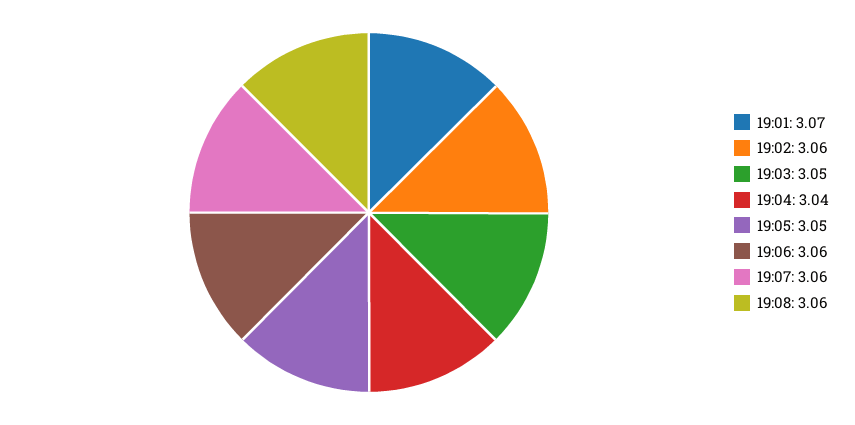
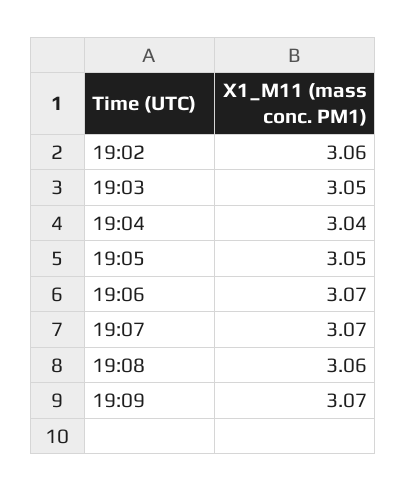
19:01: 3.07 -> none
19:06: 3.06 -> 3.07
19:07: 3.06 -> 3.07
19:09: none -> 3.07

